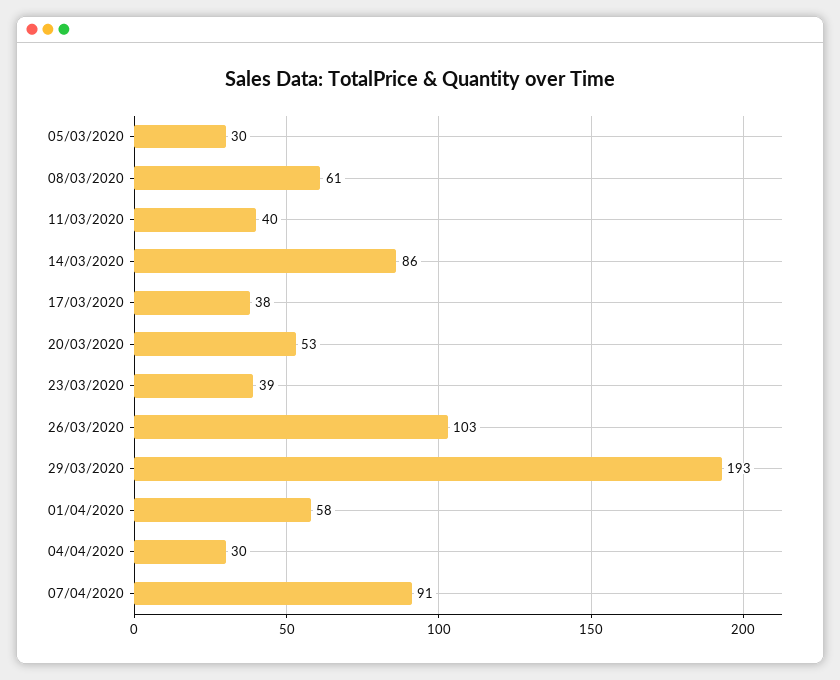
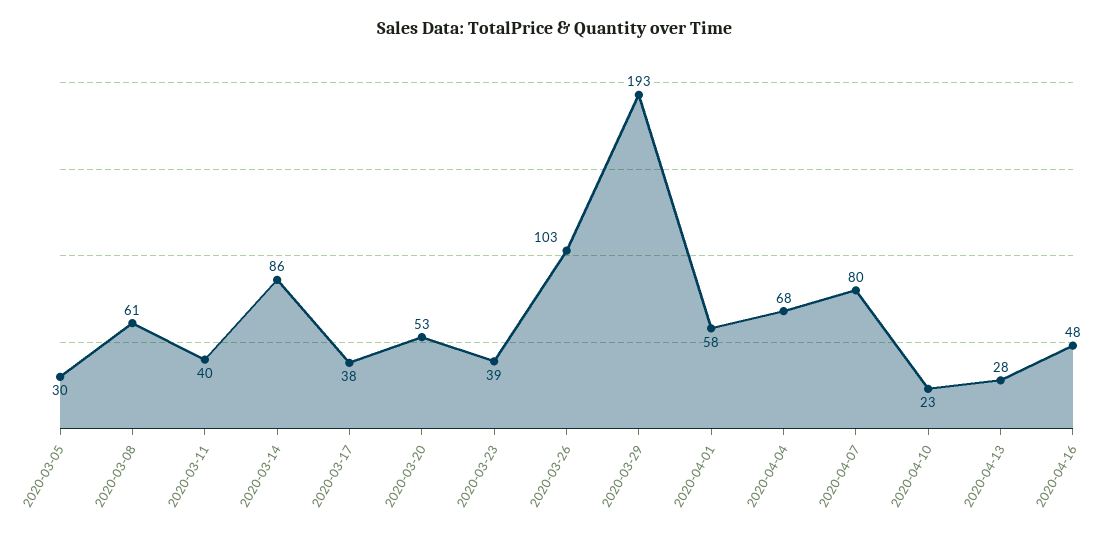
04/04/2020: 30 -> 68
07/04/2020: 91 -> 80
2020-04-10: none -> 23
2020-04-13: none -> 28
2020-04-16: none -> 48

